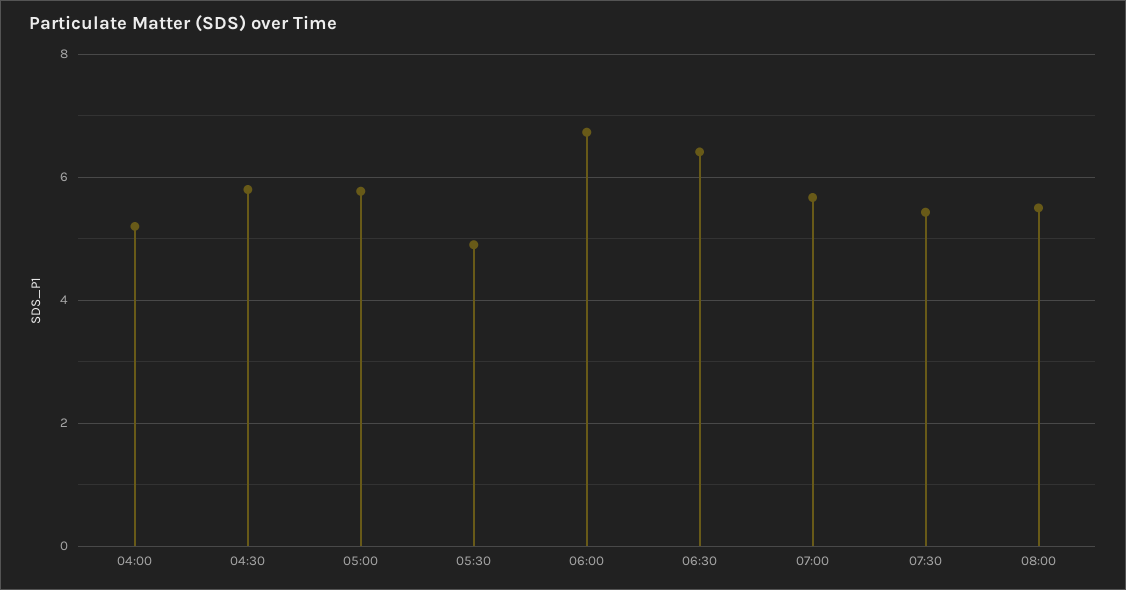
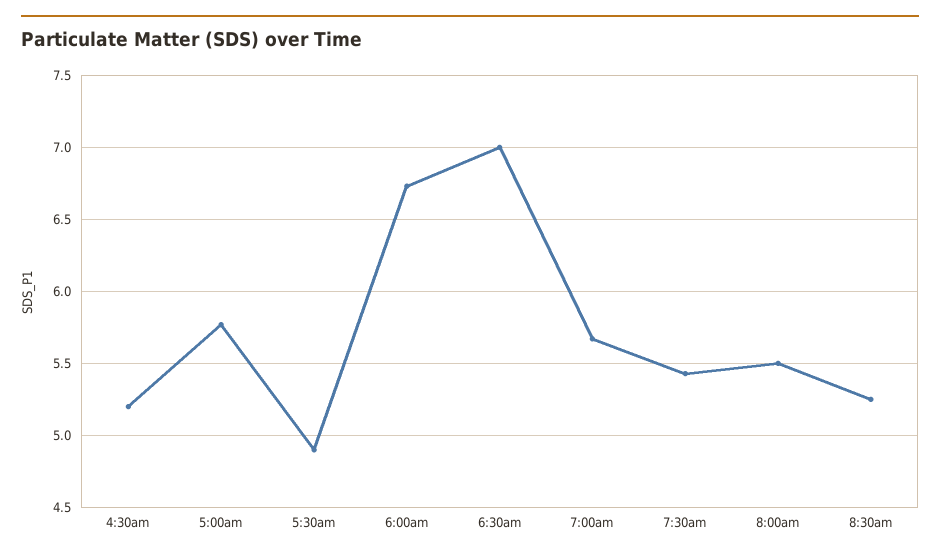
04:00: 5.2 -> none
04:30: 5.8 -> 5.2
06:30: 6.4 -> 7
8:30am: none -> 5.25

